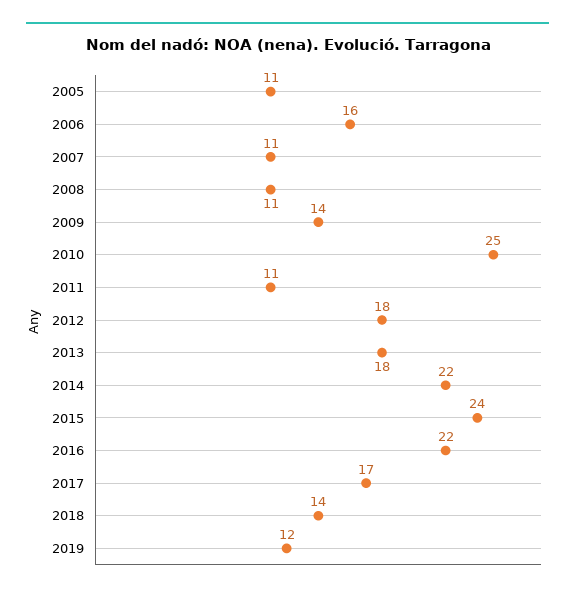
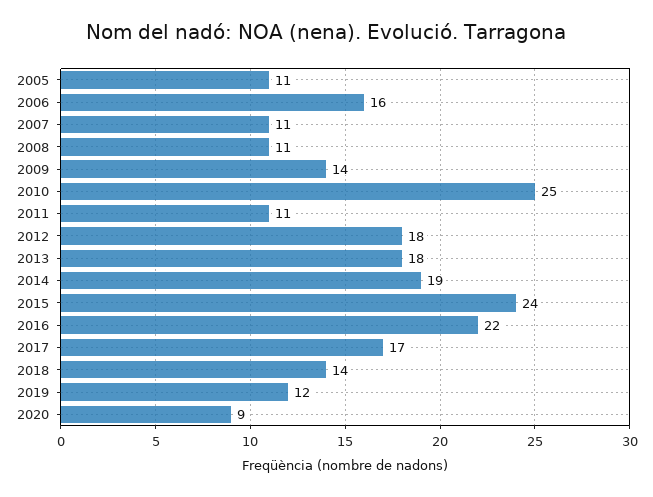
2014: 22 -> 19
2020: none -> 9

